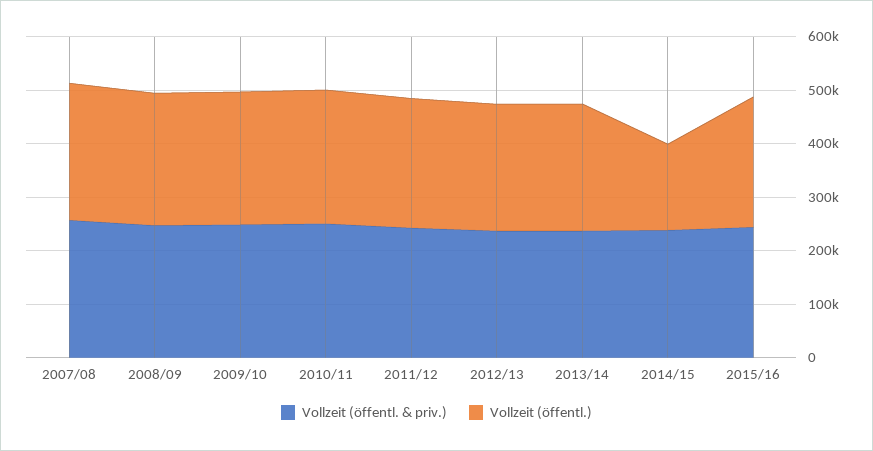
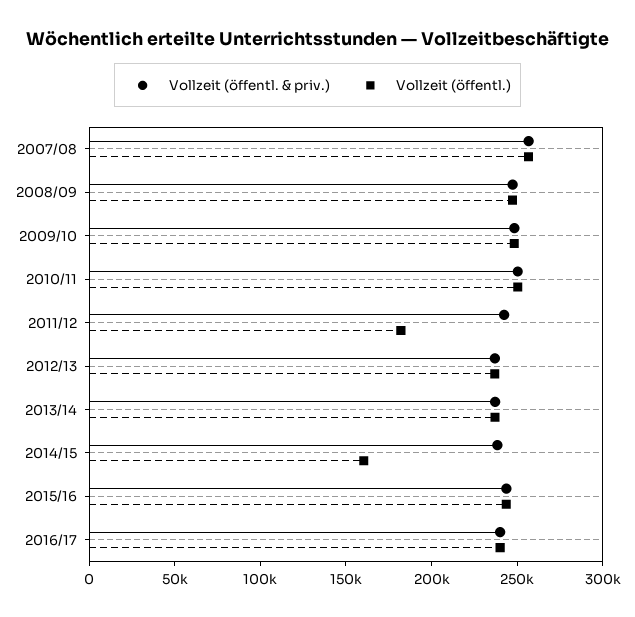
Vollzeit (öffentl.), 2011/12: 240000 -> 180000
Vollzeit (öffentl. & priv.), 2016/17: none -> 240000
Vollzeit (öffentl.), 2016/17: none -> 240000

